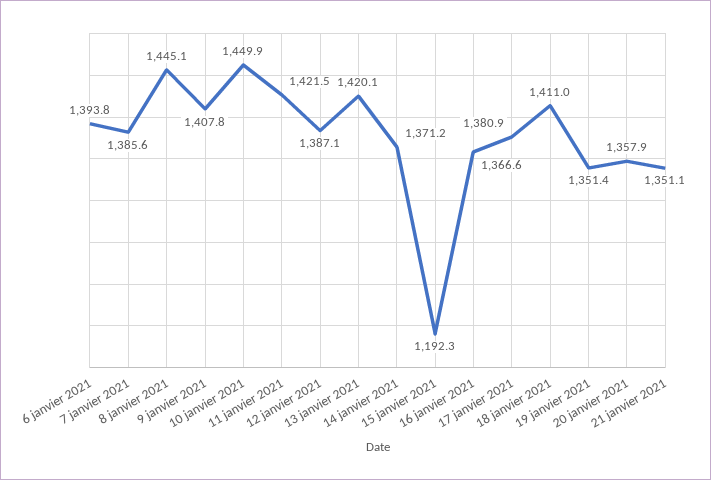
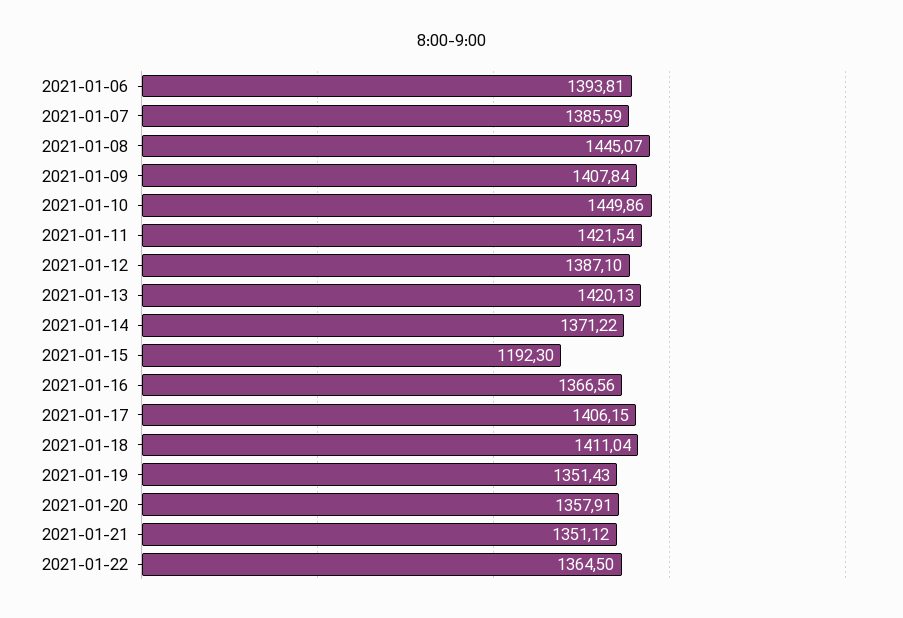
17 janvier 2021: 1380.9 -> 1406.15
2021-01-22: none -> 1364.5

